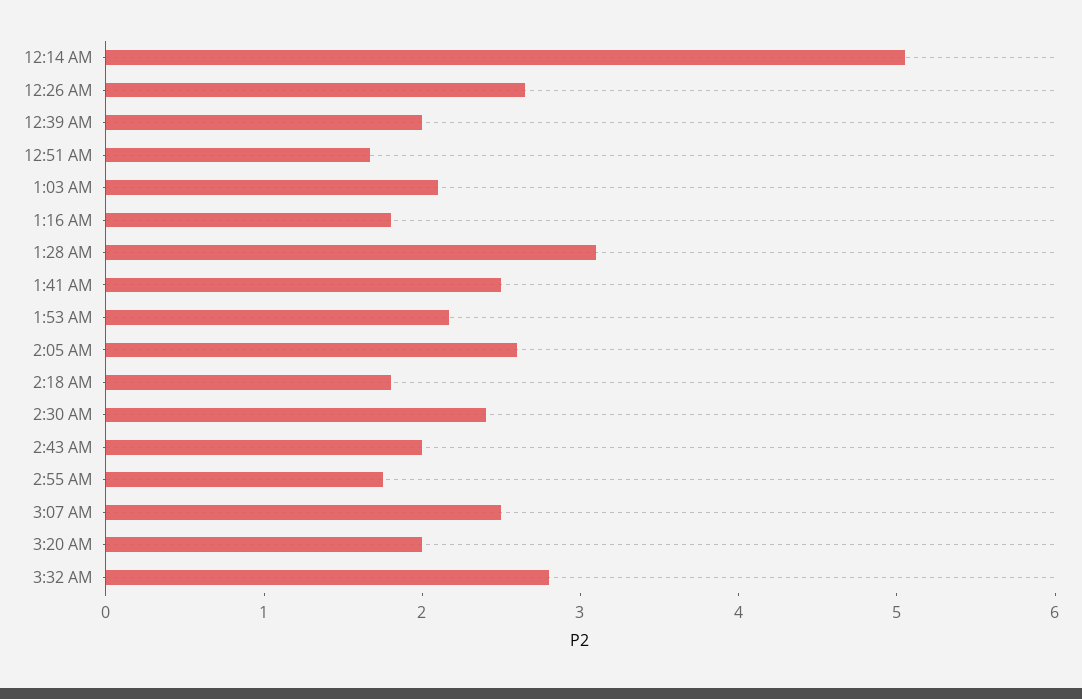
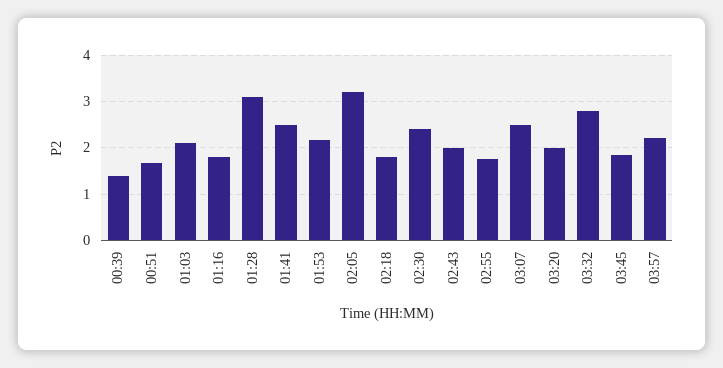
12:14 AM: 5 -> none
12:26 AM: 2.6 -> none
12:39 AM: 2 -> 1.4
2:05 AM: 2.6 -> 3.2
03:45: none -> 1.8
03:57: none -> 2.2

